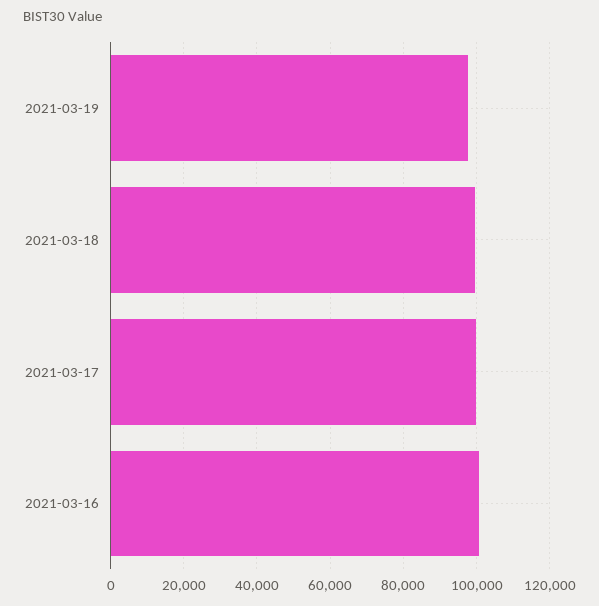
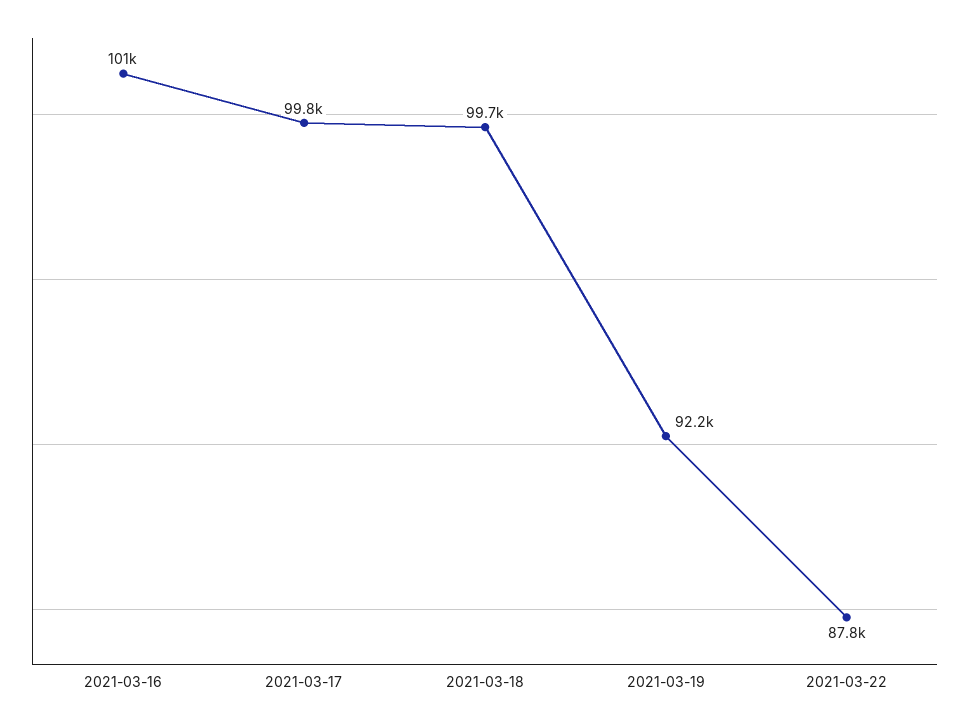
2021-03-19: 98000 -> 92200
2021-03-22: none -> 87800

